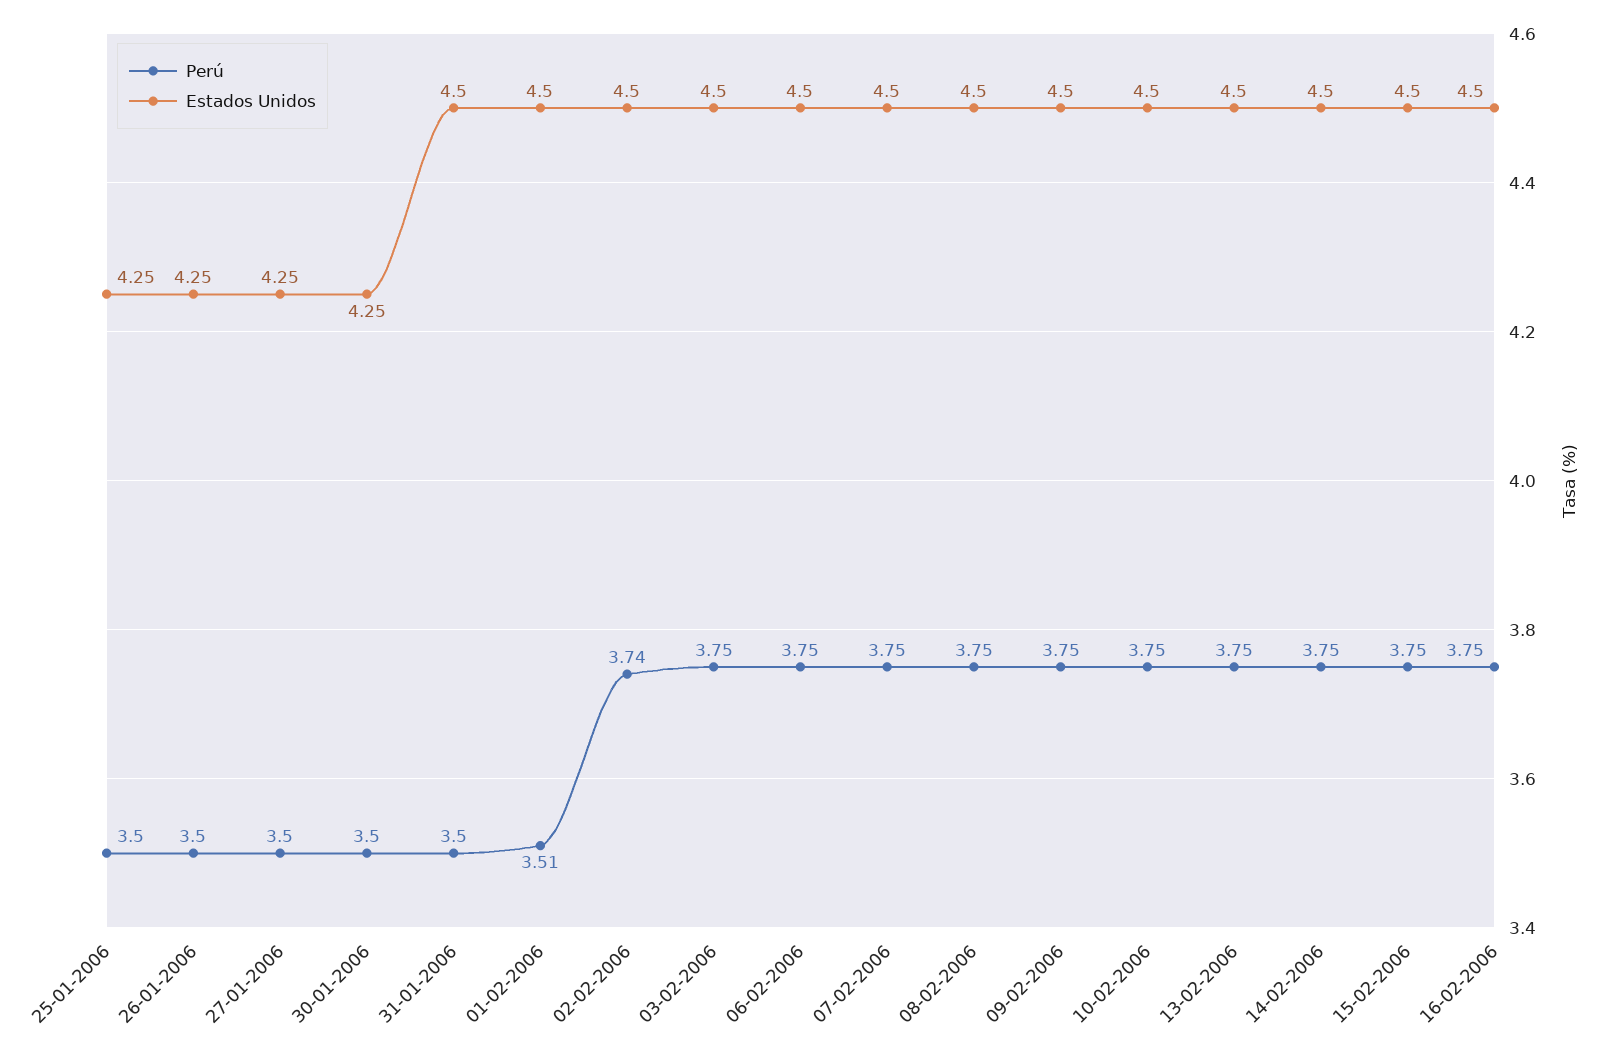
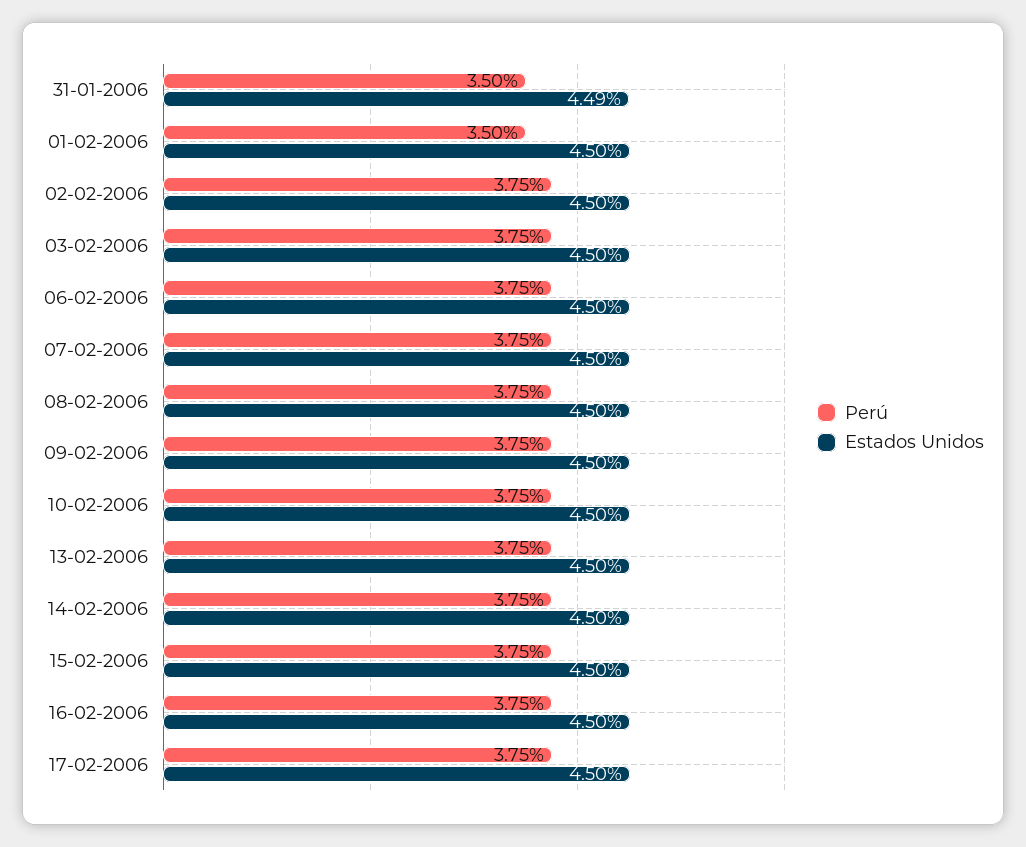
Perú, 25-01-2006: 3.5 -> none
Estados Unidos, 25-01-2006: 4.25 -> none
Perú, 26-01-2006: 3.5 -> none
Estados Unidos, 26-01-2006: 4.25 -> none
Perú, 27-01-2006: 3.5 -> none
Estados Unidos, 27-01-2006: 4.25 -> none
Perú, 30-01-2006: 3.5 -> none
Estados Unidos, 30-01-2006: 4.25 -> none
Estados Unidos, 31-01-2006: 4.5 -> 4.49
Perú, 01-02-2006: 3.51 -> 3.5
Perú, 02-02-2006: 3.74 -> 3.75
Perú, 17-02-2006: none -> 3.75
Estados Unidos, 17-02-2006: none -> 4.5

